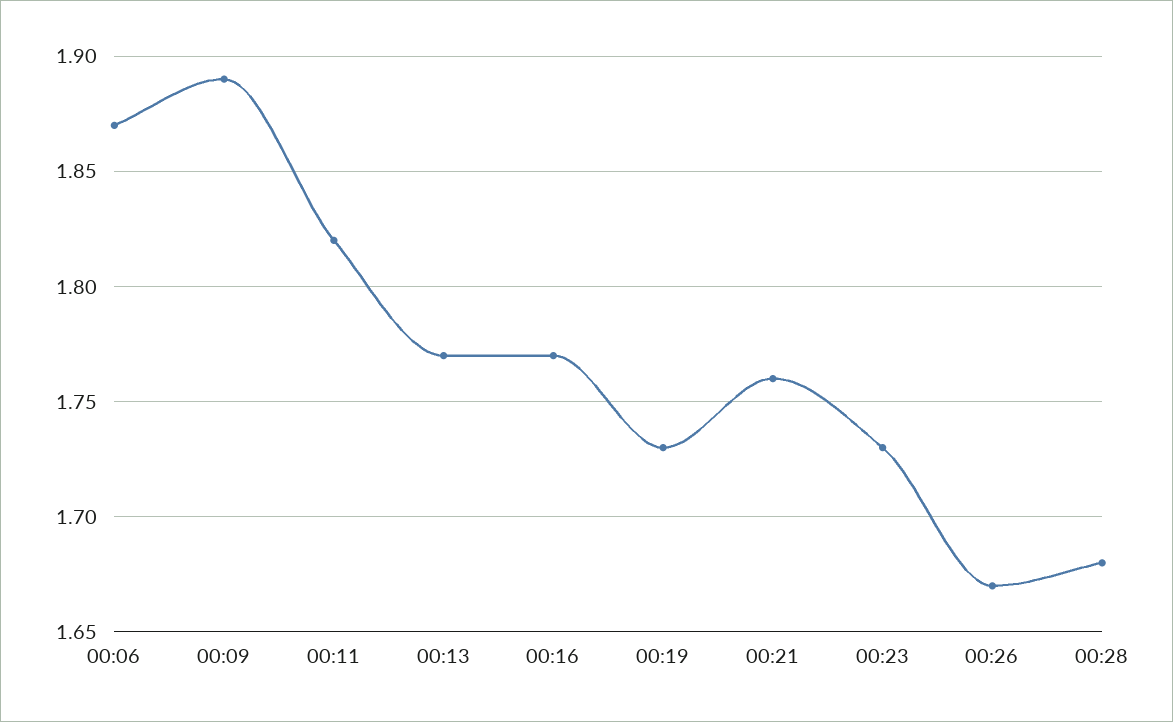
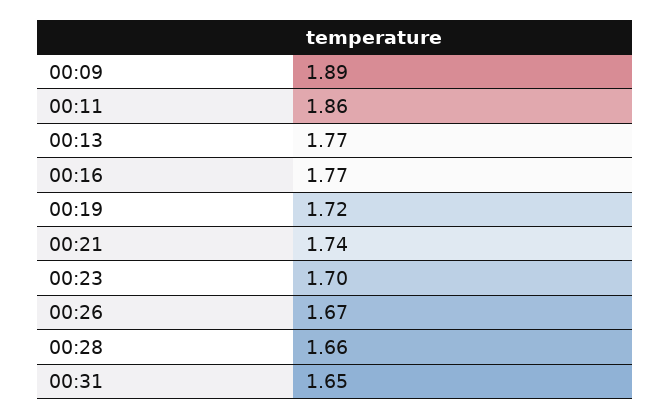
00:06: 1.87 -> none
00:11: 1.82 -> 1.86
00:19: 1.73 -> 1.72
00:21: 1.76 -> 1.74
00:23: 1.73 -> 1.7
00:28: 1.68 -> 1.66
00:31: none -> 1.65

